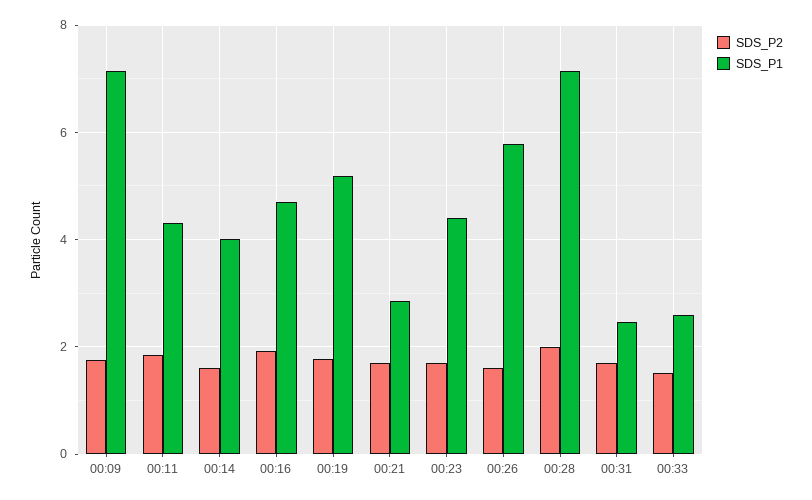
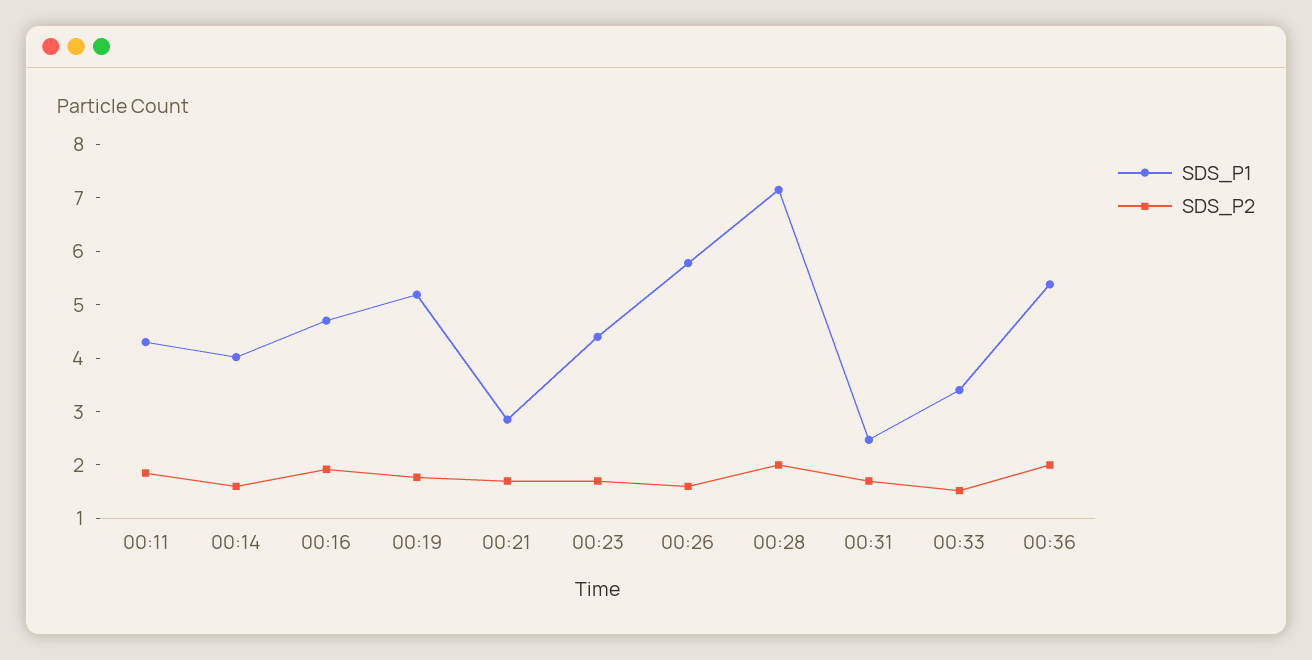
SDS_P2, 00:09: 1.8 -> none
SDS_P1, 00:09: 7.2 -> none
SDS_P1, 00:33: 2.6 -> 3.4
SDS_P1, 00:36: none -> 5.4
SDS_P2, 00:36: none -> 2

